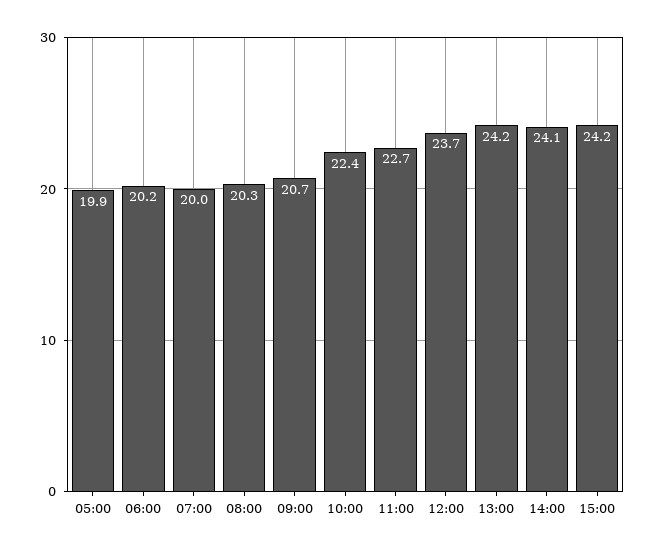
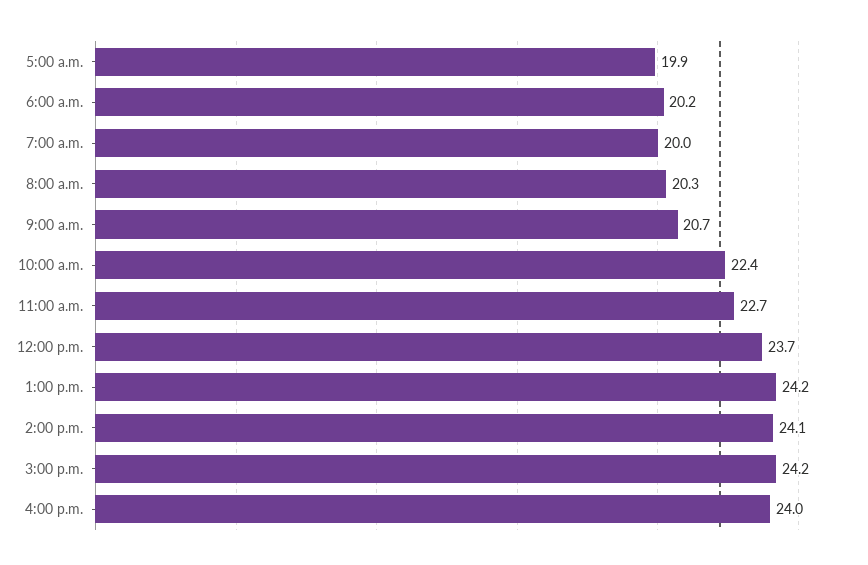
4:00 p.m.: none -> 24

